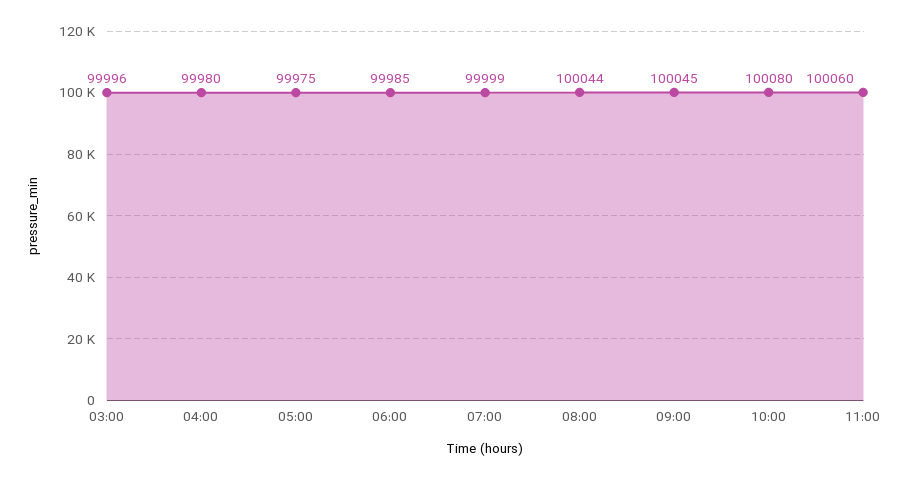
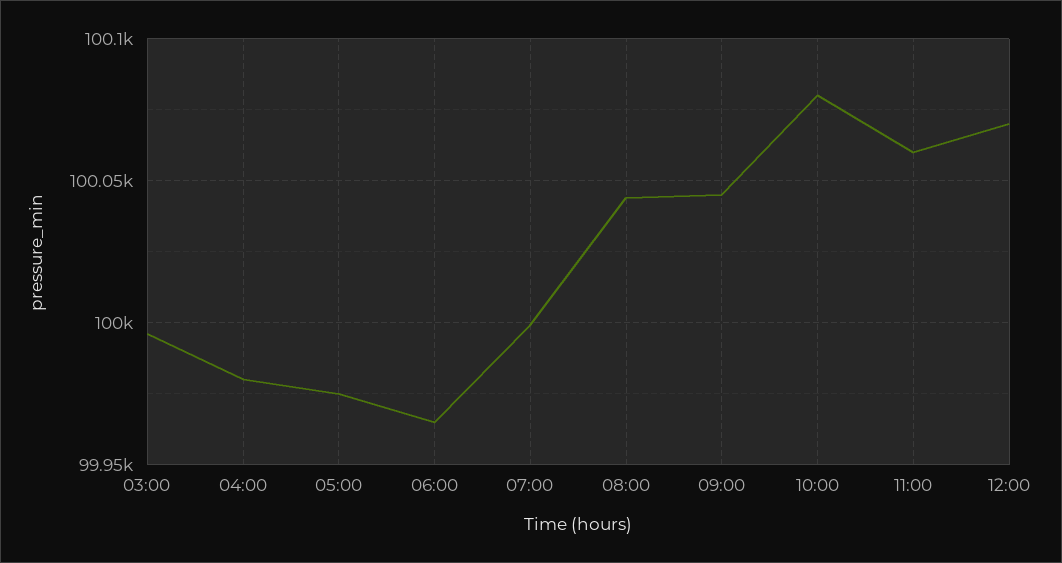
06:00: 99985 -> 99965
12:00: none -> 100070

